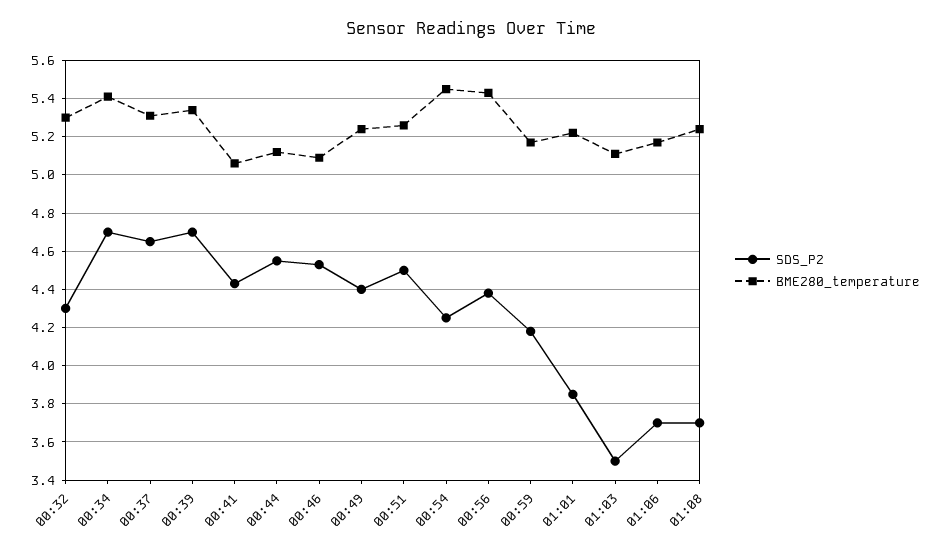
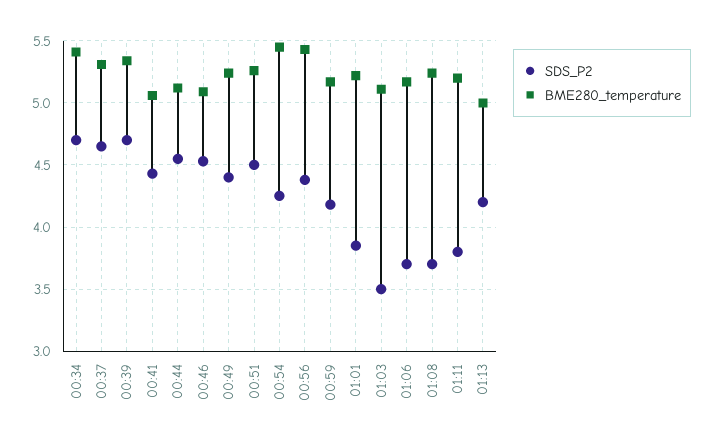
SDS_P2, 00:32: 4.3 -> none
BME280_temperature, 00:32: 5.3 -> none
SDS_P2, 01:11: none -> 3.8
BME280_temperature, 01:11: none -> 5.2
SDS_P2, 01:13: none -> 4.2
BME280_temperature, 01:13: none -> 5

